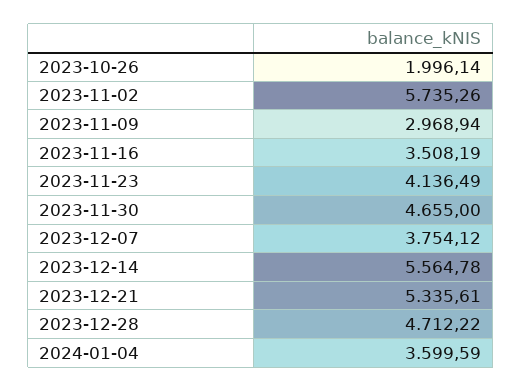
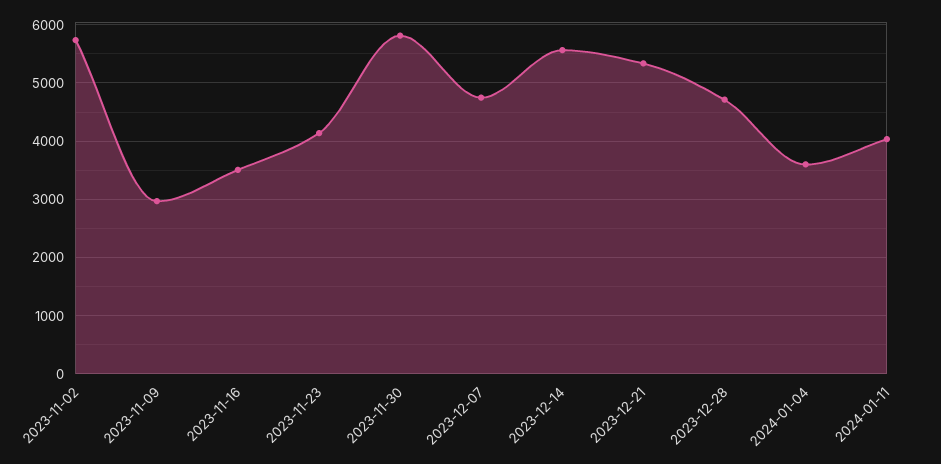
2023-10-26: 1996.14 -> none
2023-11-30: 4655 -> 5800
2023-12-07: 3754.12 -> 4800
2024-01-11: none -> 4000

